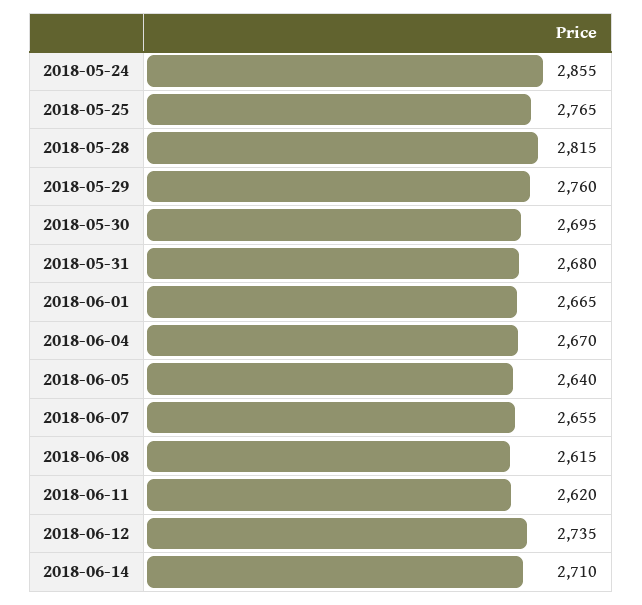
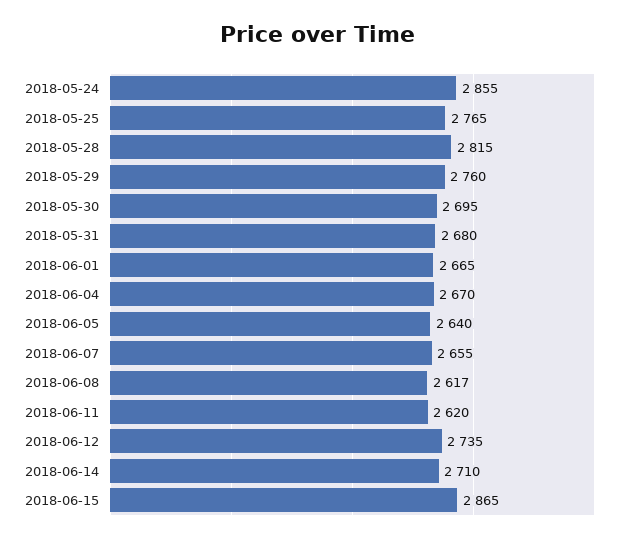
2018-06-08: 2615 -> 2617
2018-06-15: none -> 2865

